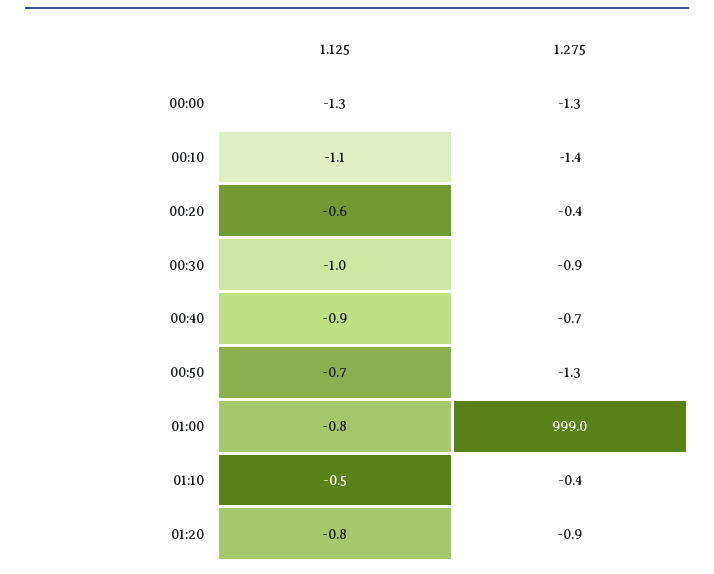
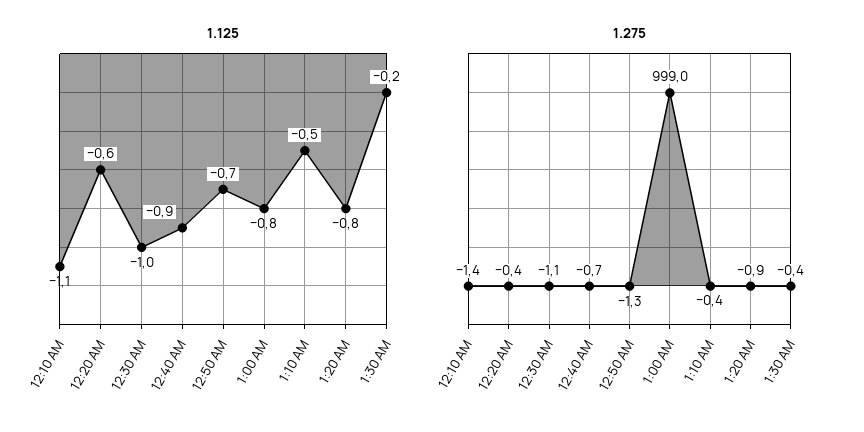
1.125, 00:00: -1.3 -> none
1.275, 00:00: -1.3 -> none
1.275, 00:30: -0.9 -> -1.1
1.125, 1:30 AM: none -> -0.2
1.275, 1:30 AM: none -> -0.4

